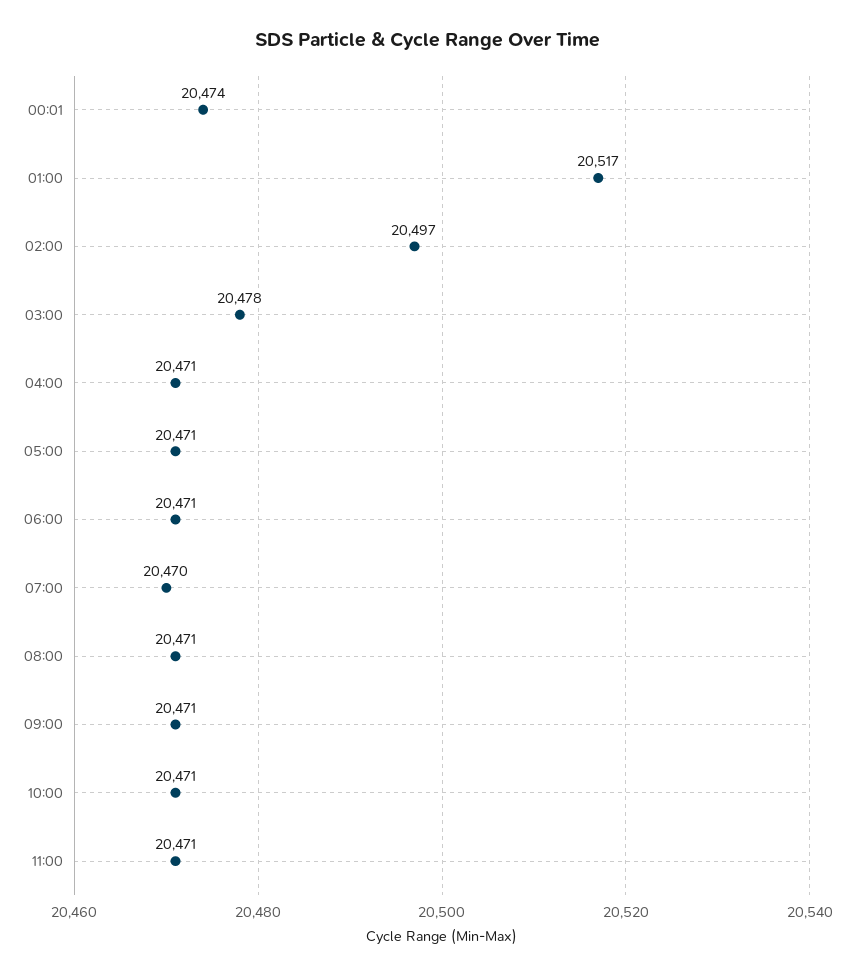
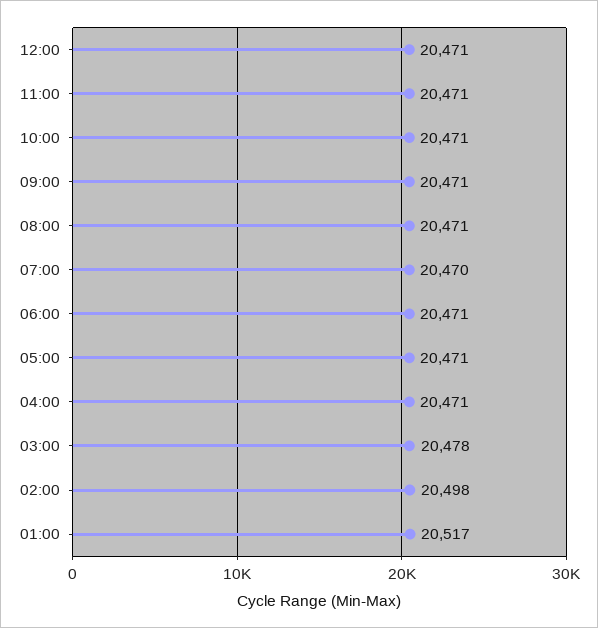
00:01: 20474 -> none
02:00: 20497 -> 20498
12:00: none -> 20471

